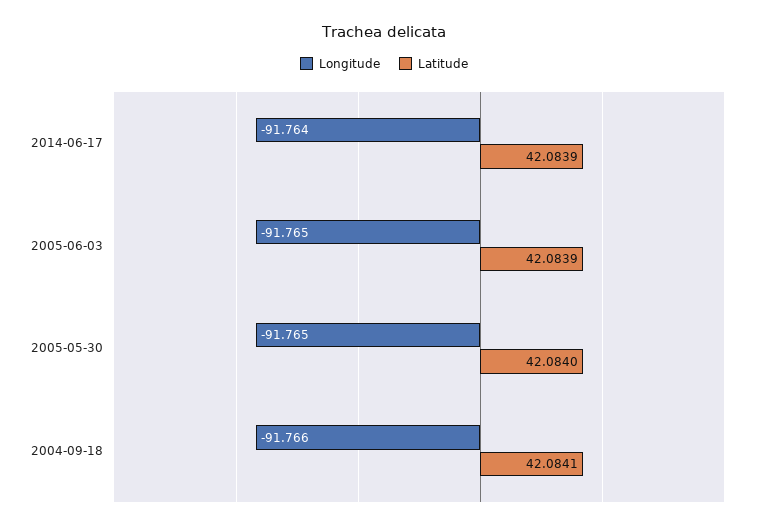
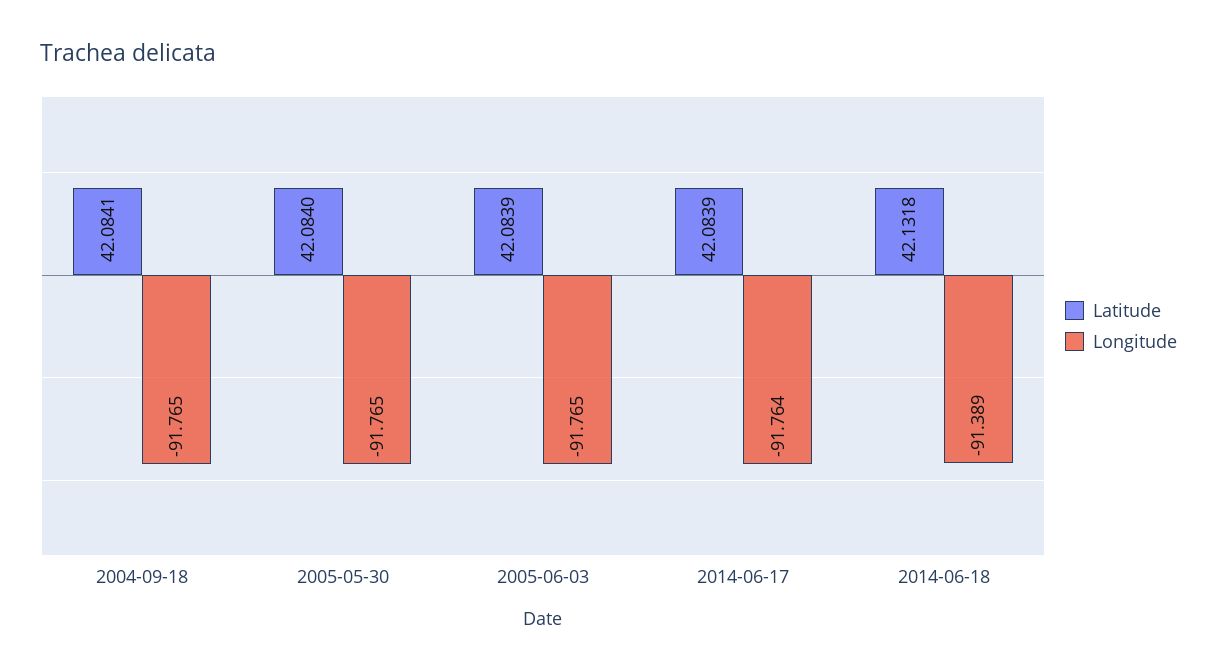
Longitude, 2004-09-18: -91.766 -> -91.765
Latitude, 2014-06-18: none -> 42.1318
Longitude, 2014-06-18: none -> -91.389

